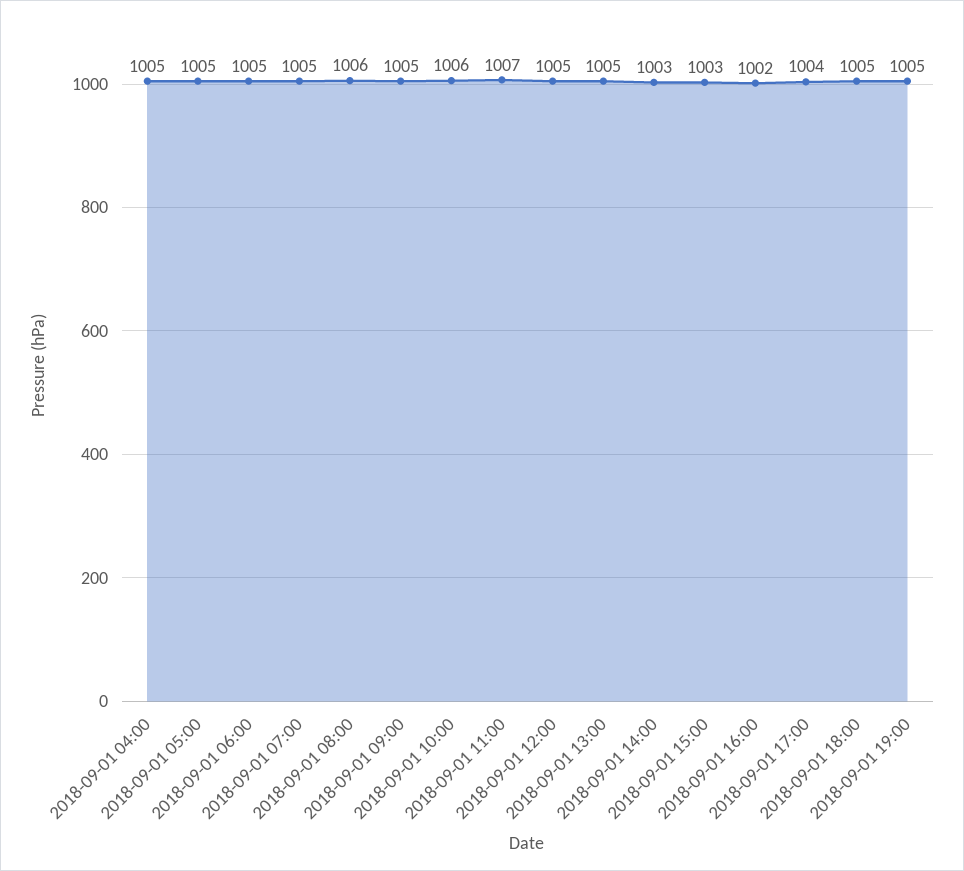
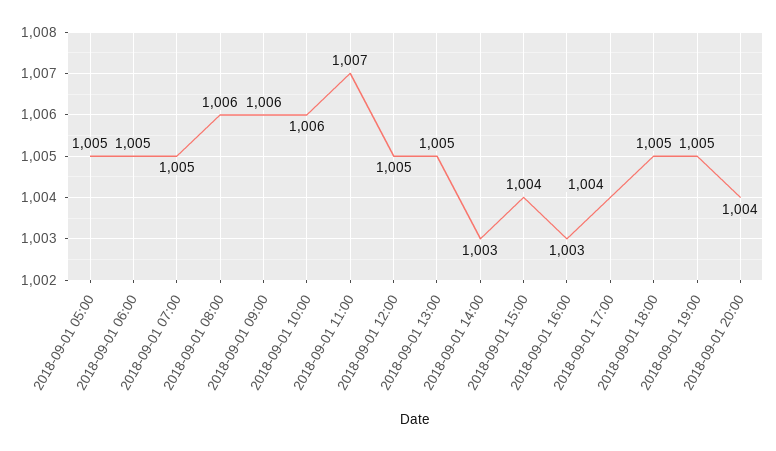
2018-09-01 04:00: 1005 -> none
2018-09-01 09:00: 1005 -> 1006
2018-09-01 15:00: 1003 -> 1004
2018-09-01 16:00: 1002 -> 1003
2018-09-01 20:00: none -> 1004

